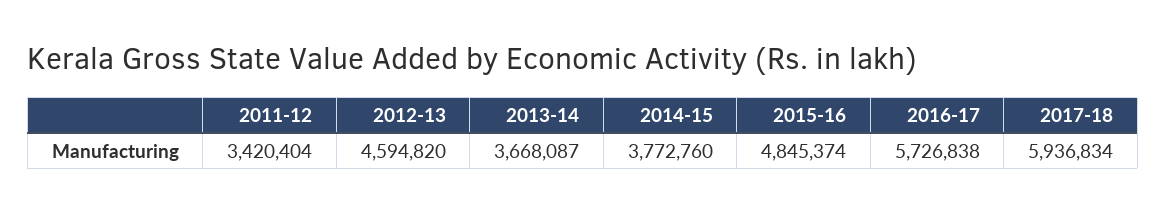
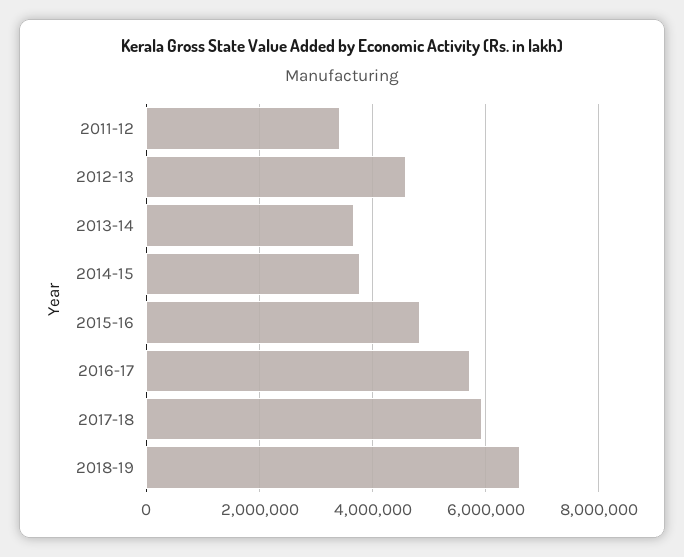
2018-19: none -> 6600000

